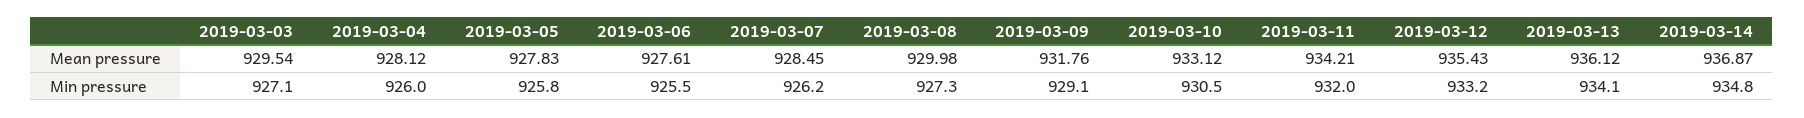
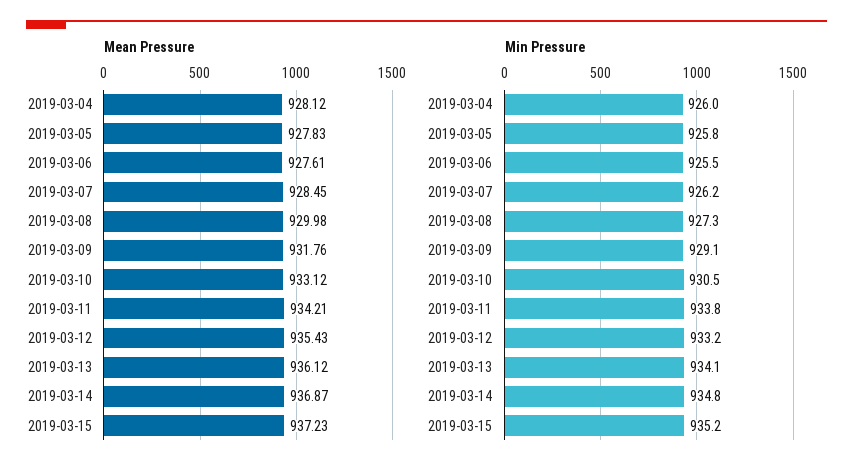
Mean pressure, 2019-03-03: 929.54 -> none
Min pressure, 2019-03-03: 927.1 -> none
Min pressure, 2019-03-11: 932 -> 933.8
Mean pressure, 2019-03-15: none -> 937.23
Min pressure, 2019-03-15: none -> 935.2

